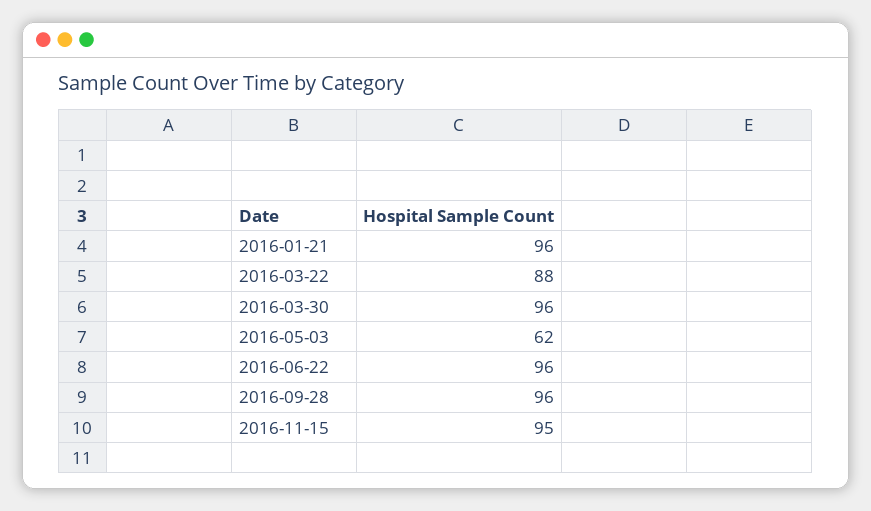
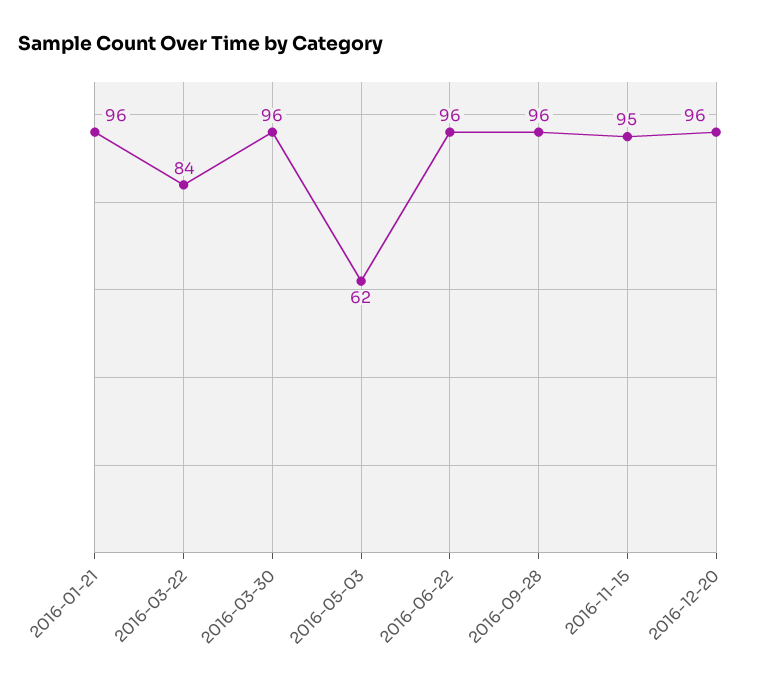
2016-03-22: 88 -> 84
2016-12-20: none -> 96

